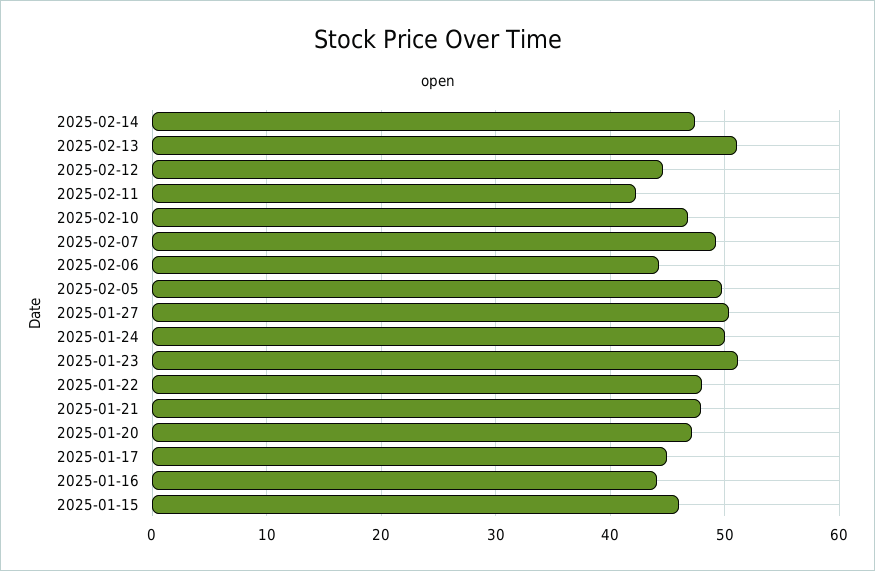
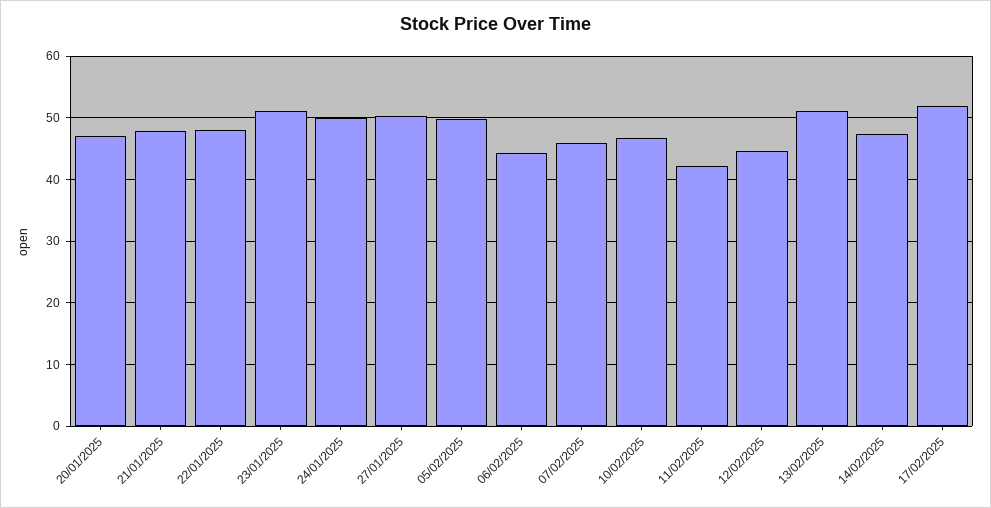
2025-02-07: 49 -> 46
2025-01-17: 45 -> none
2025-01-16: 44 -> none
2025-01-15: 46 -> none
17/02/2025: none -> 52

